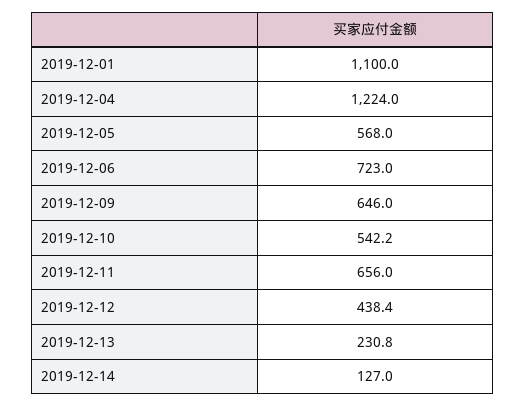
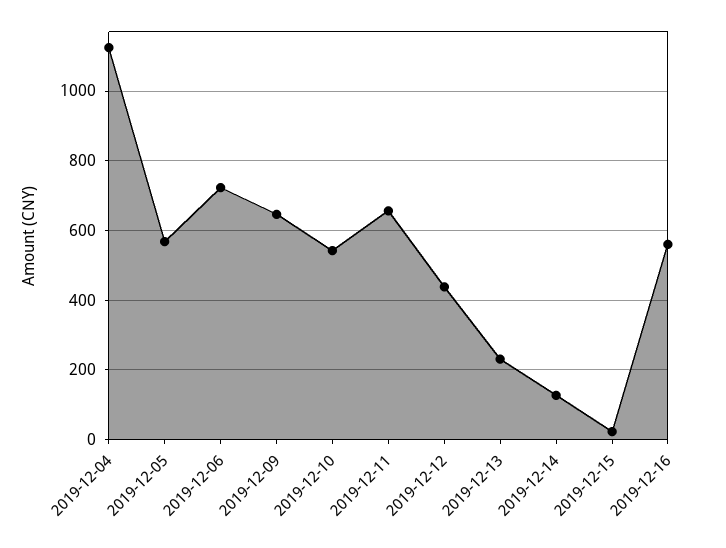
2019-12-01: 1100 -> none
2019-12-04: 1224 -> 1120
2019-12-15: none -> 20
2019-12-16: none -> 560

